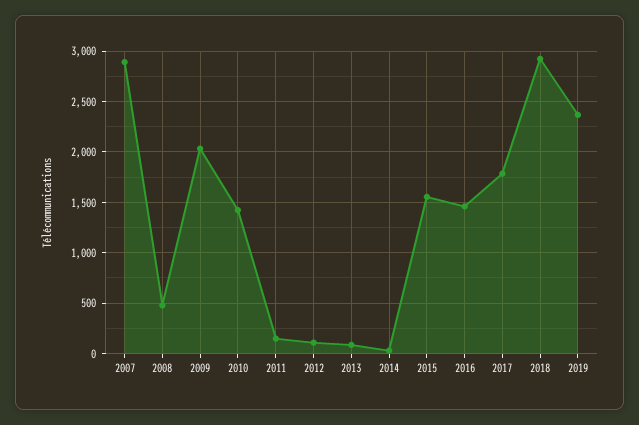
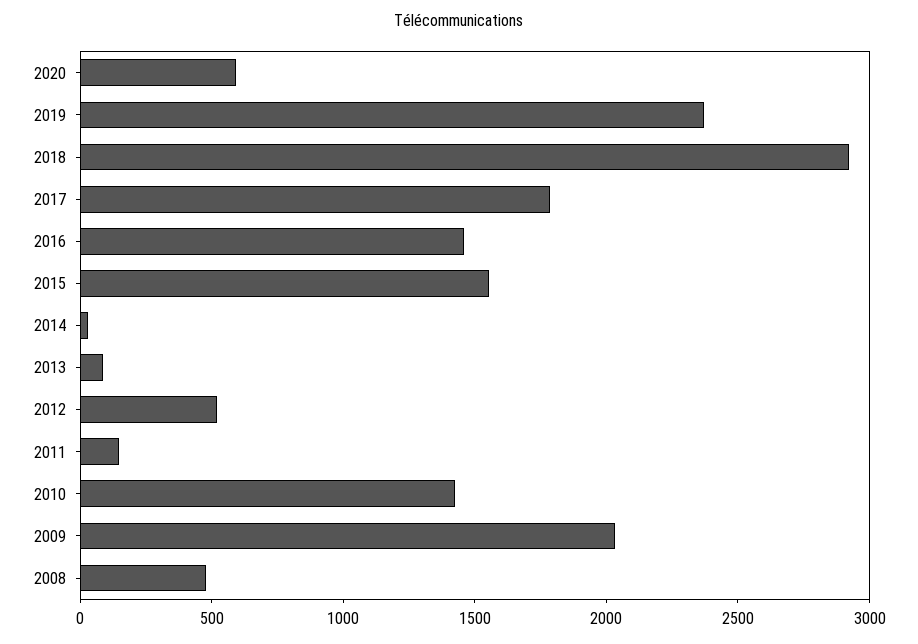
2007: 2900 -> none
2012: 100 -> 500
2020: none -> 600

